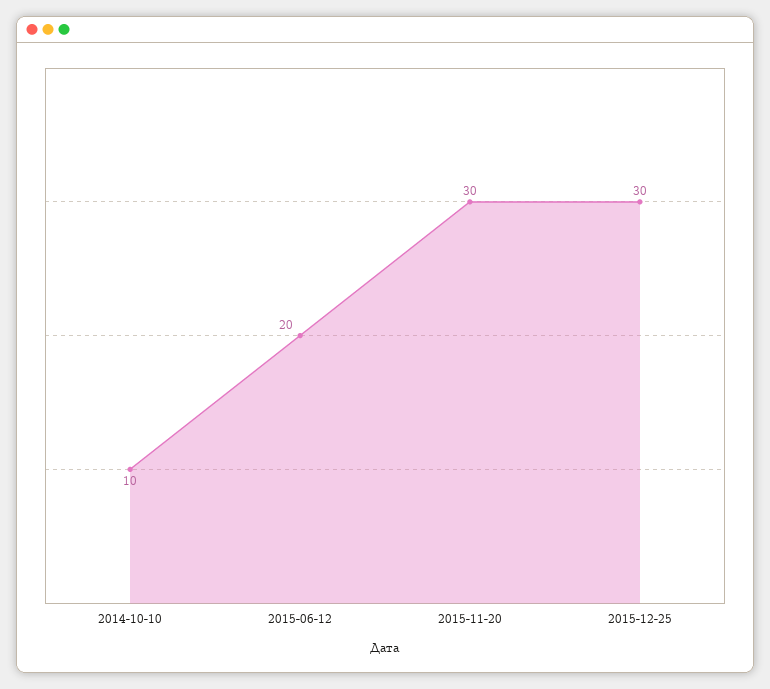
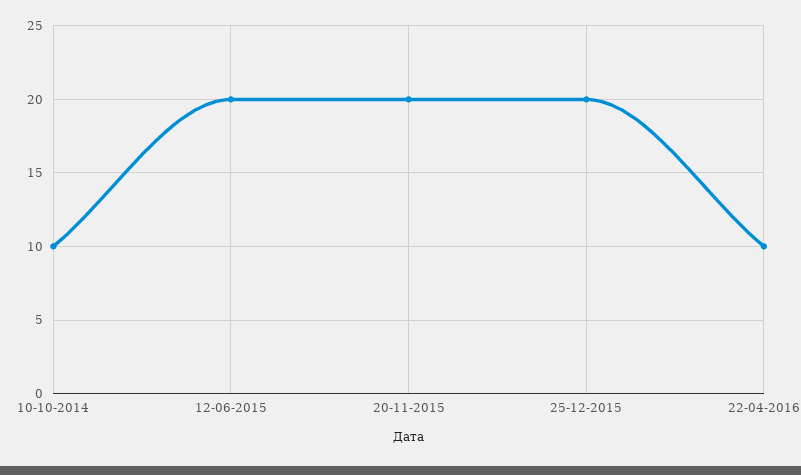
2015-11-20: 30 -> 20
2015-12-25: 30 -> 20
22-04-2016: none -> 10

